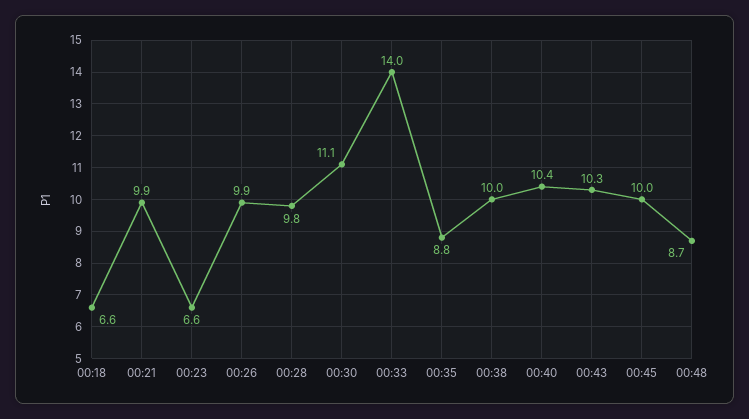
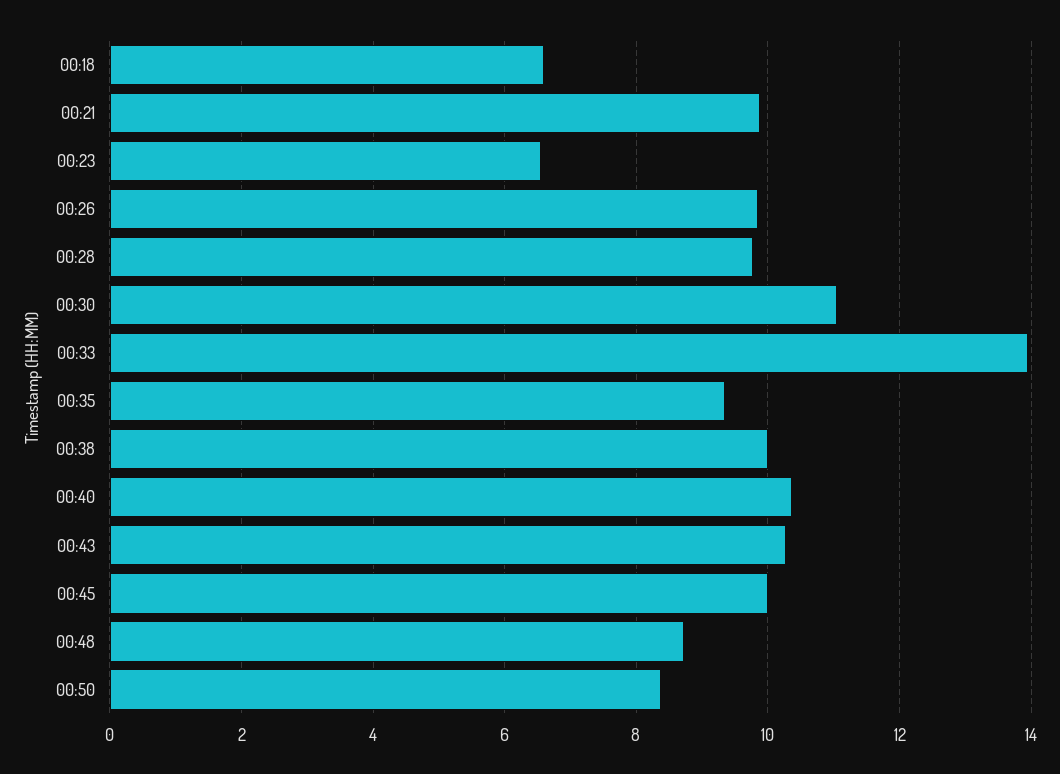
00:35: 8.8 -> 9.4
00:50: none -> 8.4

